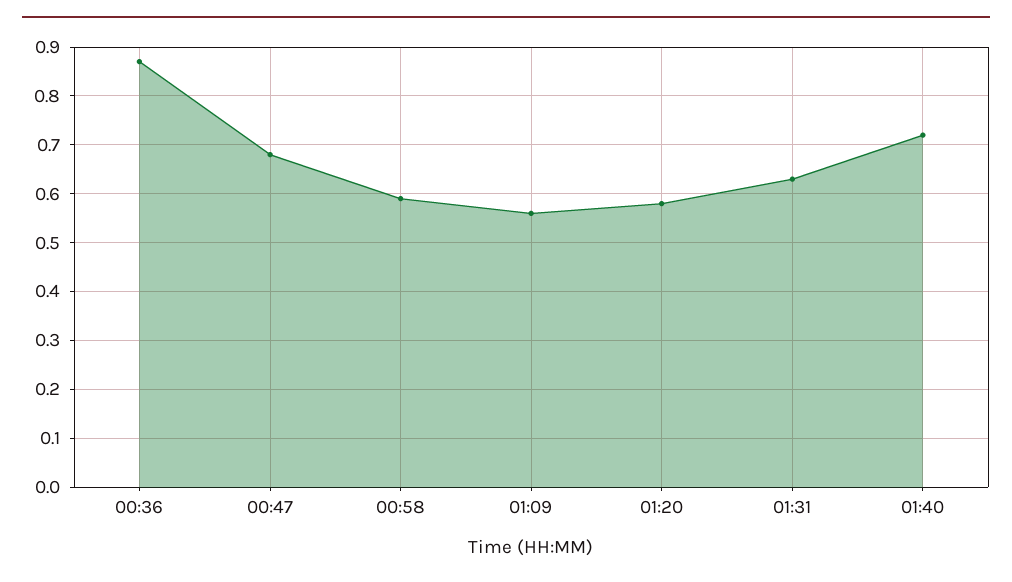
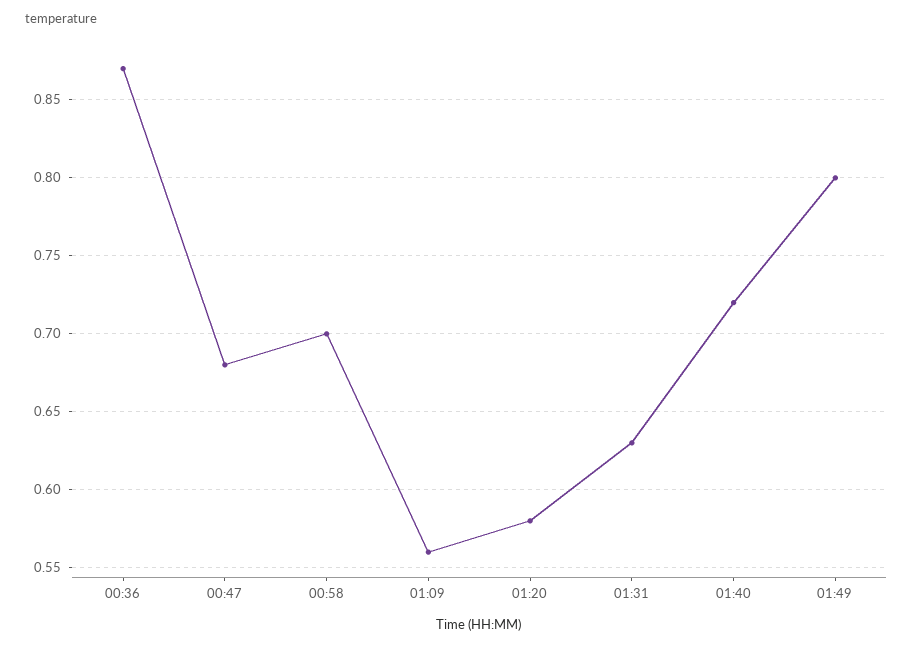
00:58: 0.6 -> 0.7
01:49: none -> 0.8

